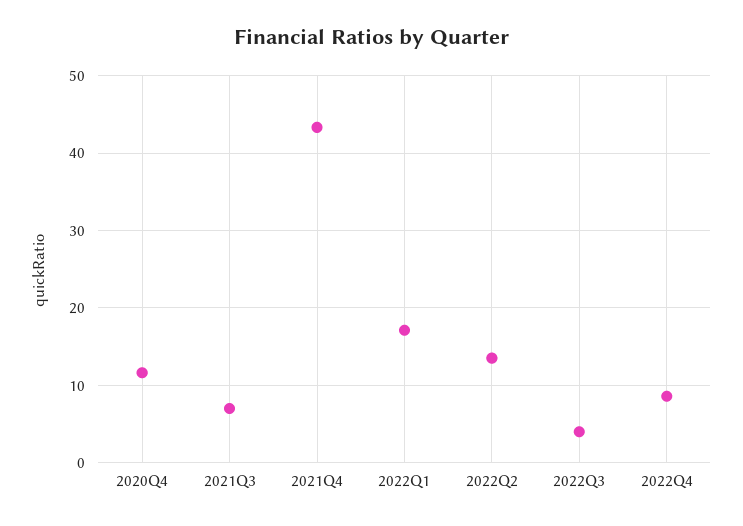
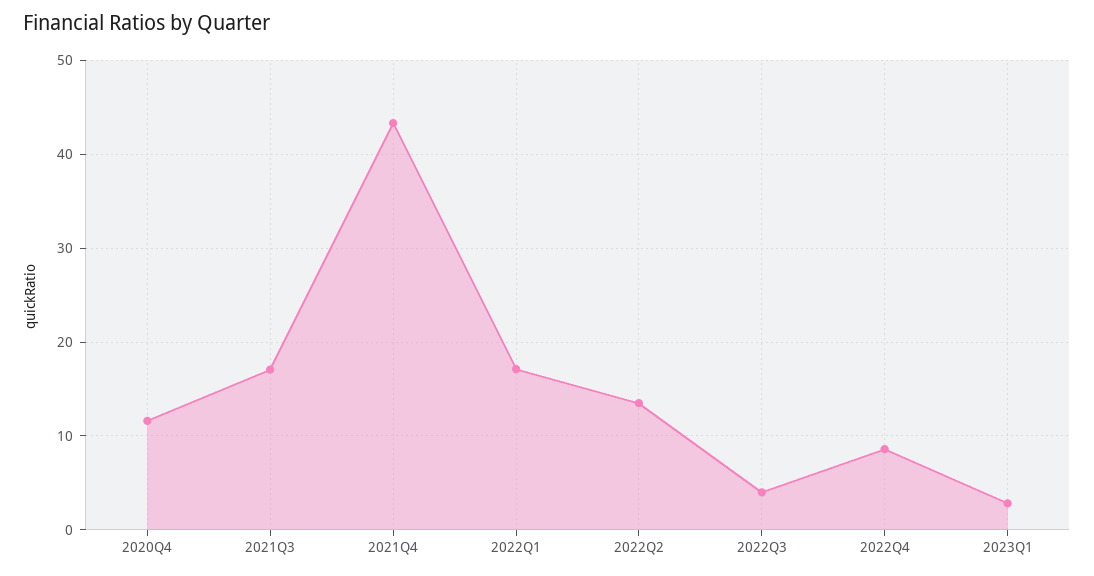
2021Q3: 7 -> 17
2023Q1: none -> 3

